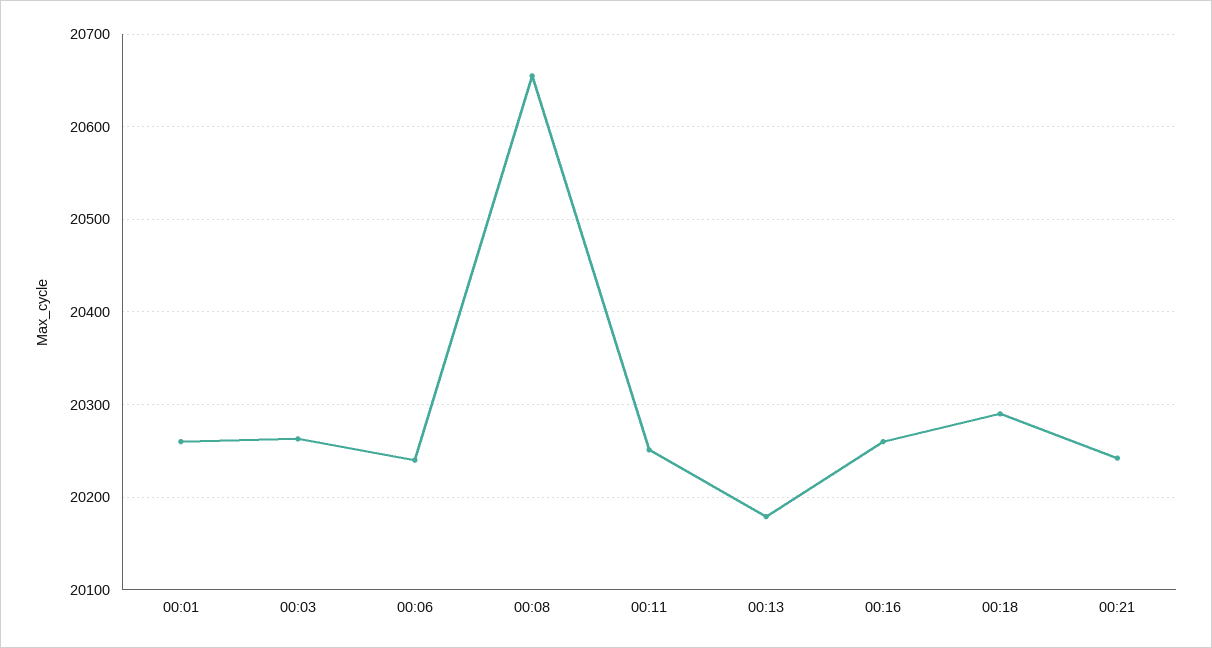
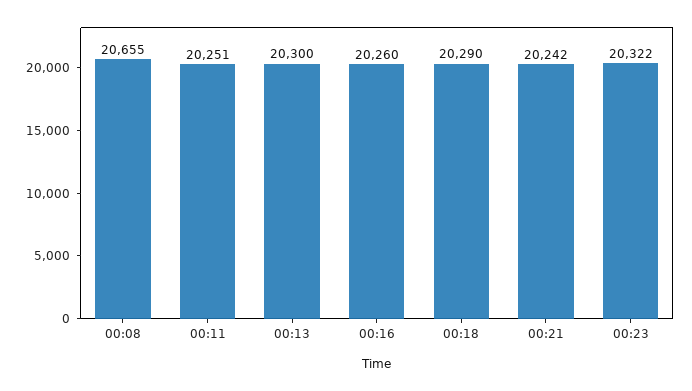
00:01: 20260 -> none
00:03: 20260 -> none
00:06: 20240 -> none
00:13: 20180 -> 20300
00:23: none -> 20322

